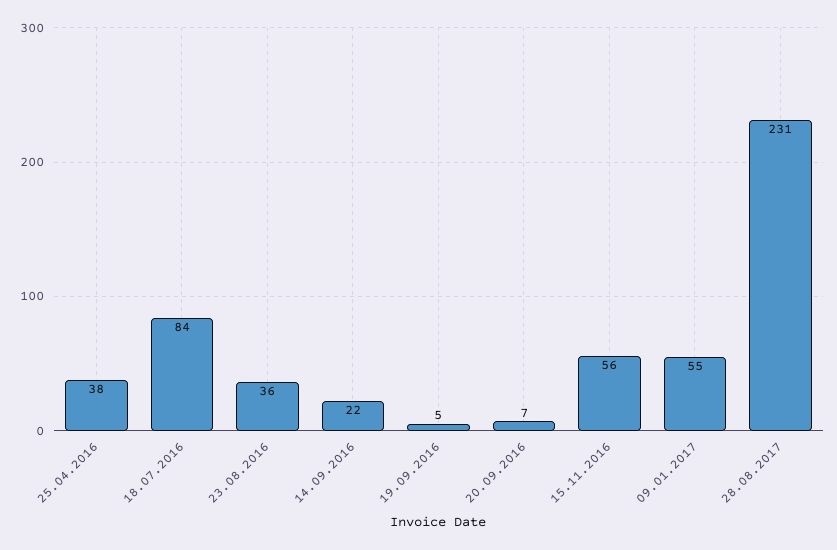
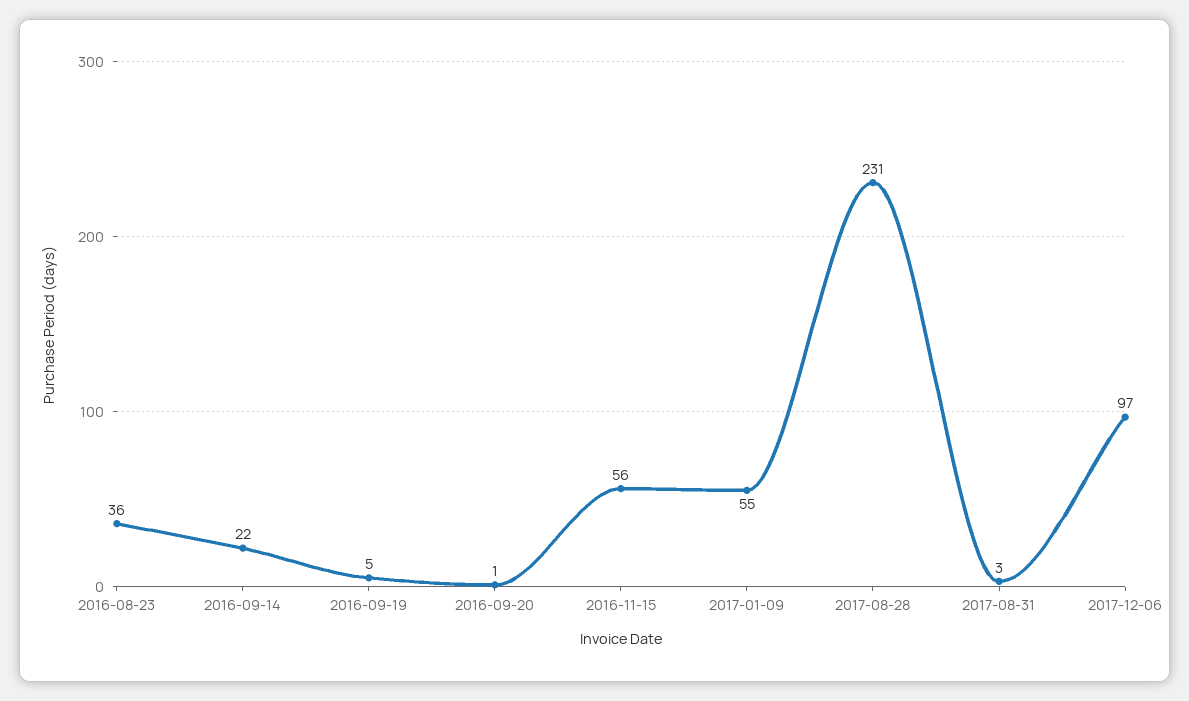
25.04.2016: 38 -> none
18.07.2016: 84 -> none
20.09.2016: 7 -> 1
2017-08-31: none -> 3
2017-12-06: none -> 97

